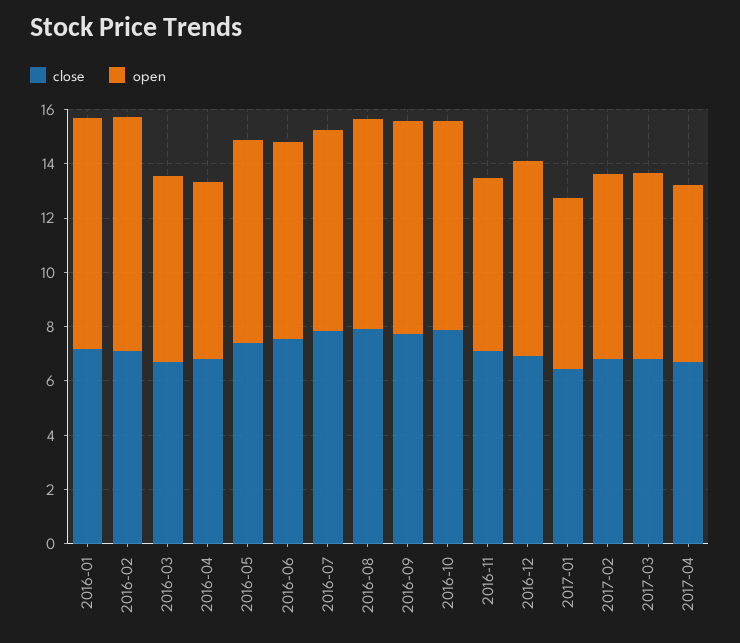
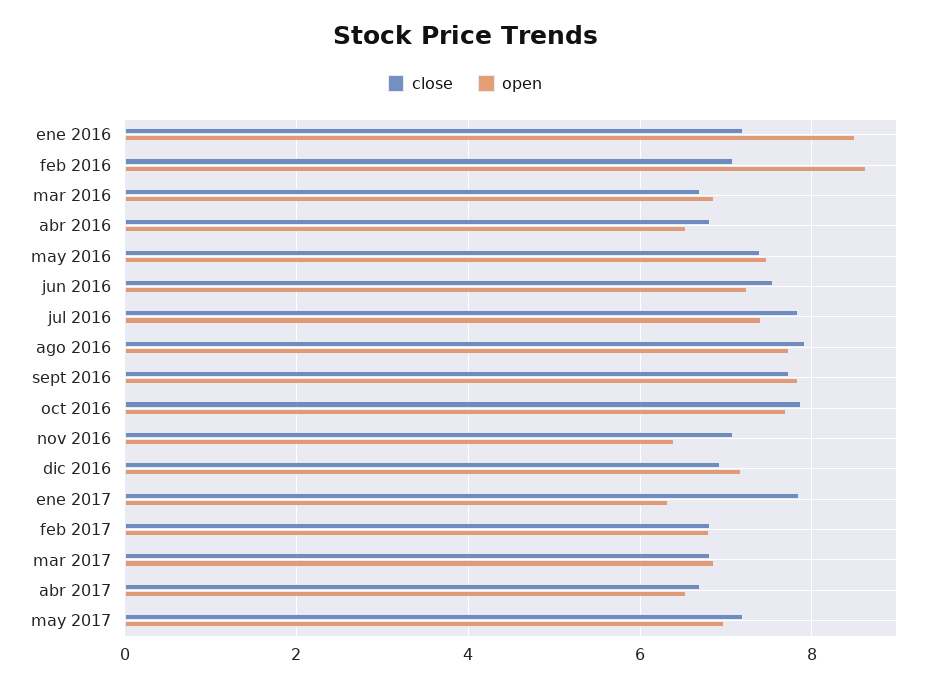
close, 2017-01: 6.5 -> 7.8
close, may 2017: none -> 7.2
open, may 2017: none -> 7

